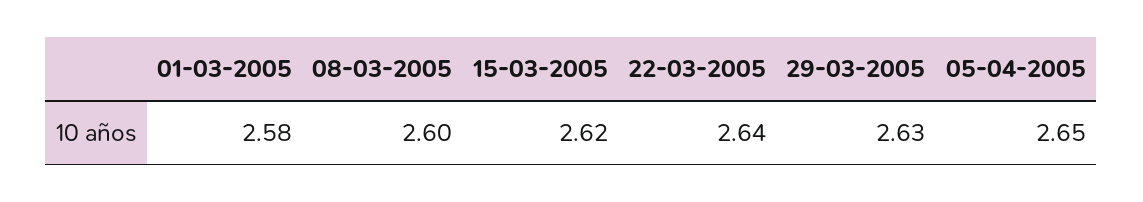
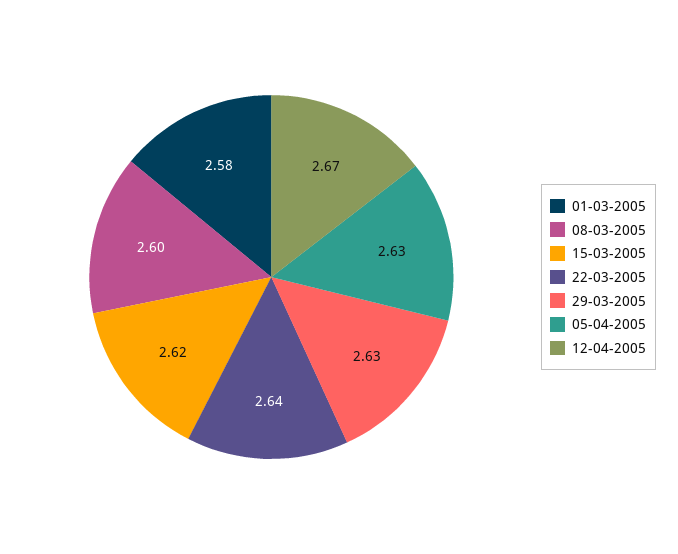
05-04-2005: 2.65 -> 2.63
12-04-2005: none -> 2.67

